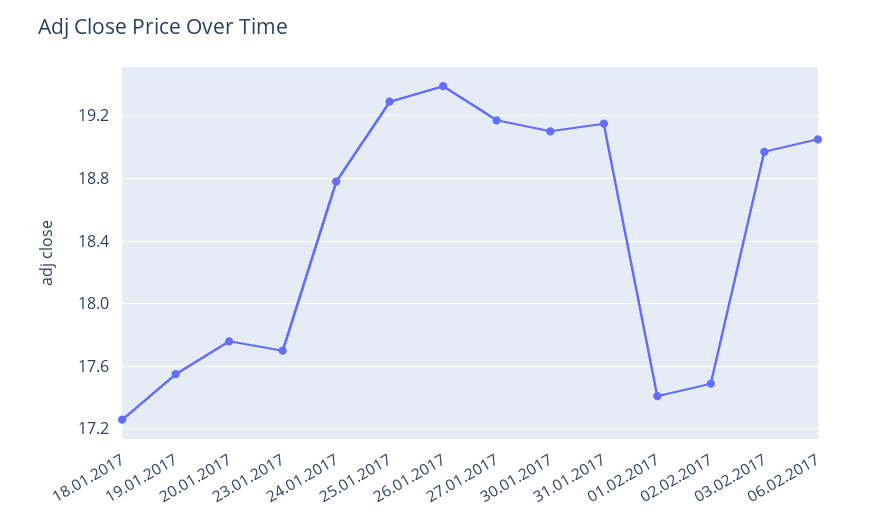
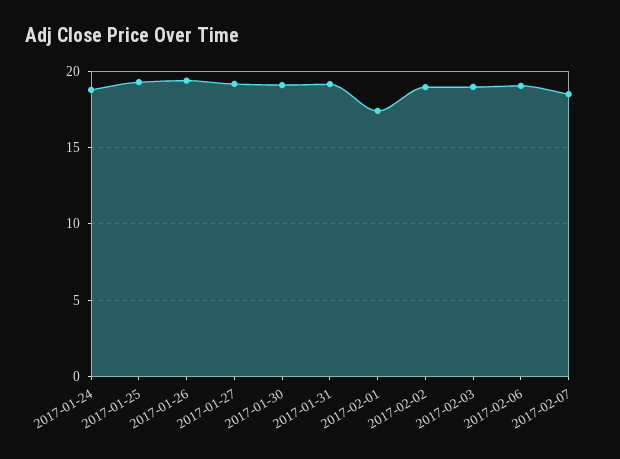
18.01.2017: 17.25 -> none
19.01.2017: 17.55 -> none
20.01.2017: 17.75 -> none
23.01.2017: 17.7 -> none
02.02.2017: 17.5 -> 19
2017-02-07: none -> 18.5

